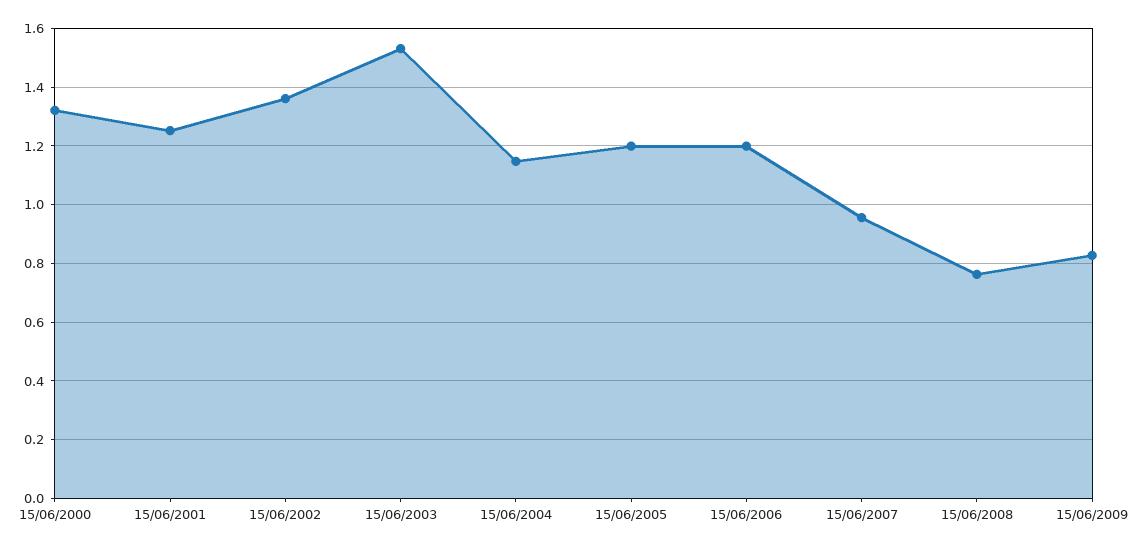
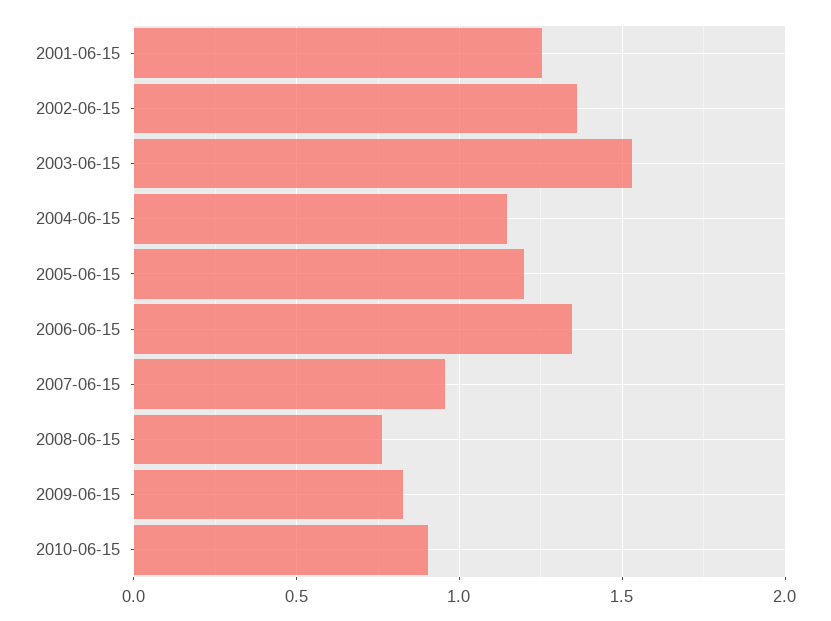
15/06/2000: 1.325 -> none
15/06/2006: 1.2 -> 1.35
2010-06-15: none -> 0.9

